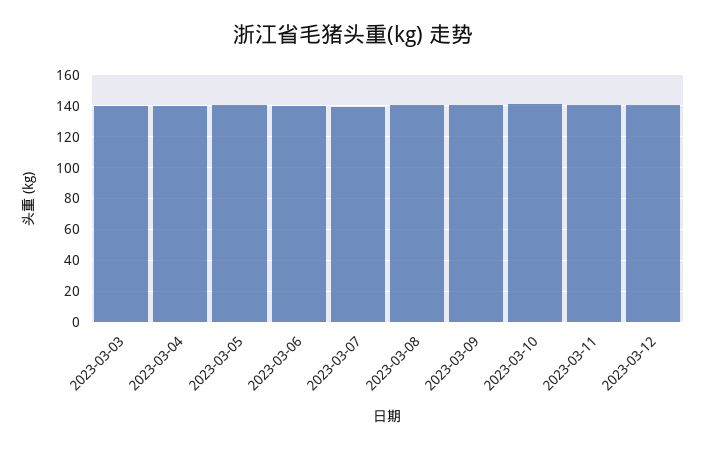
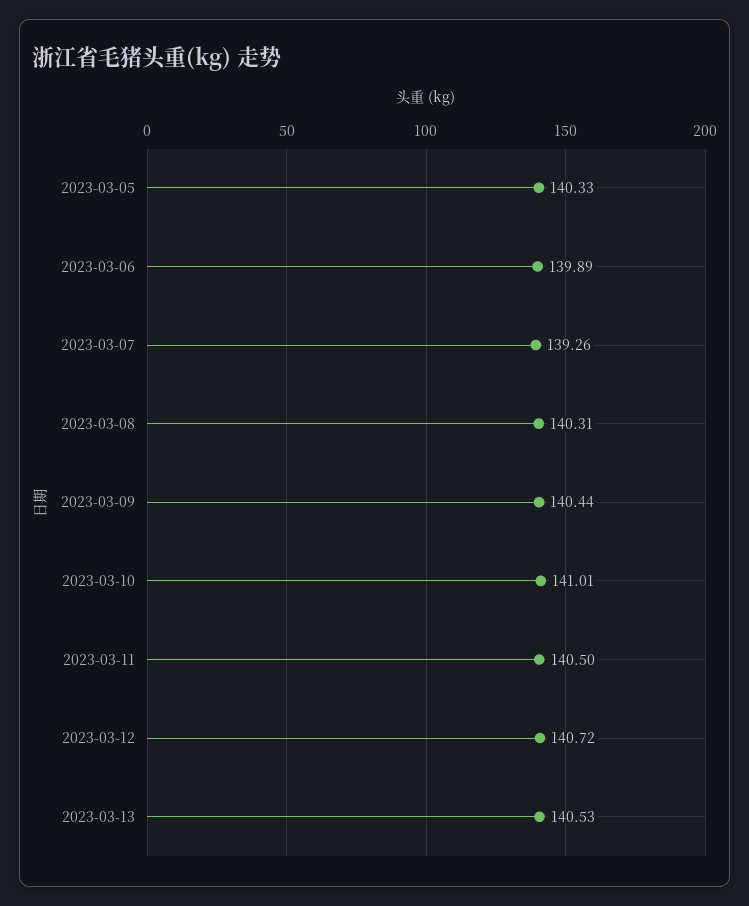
2023-03-03: 140 -> none
2023-03-04: 140 -> none
2023-03-13: none -> 140.53

